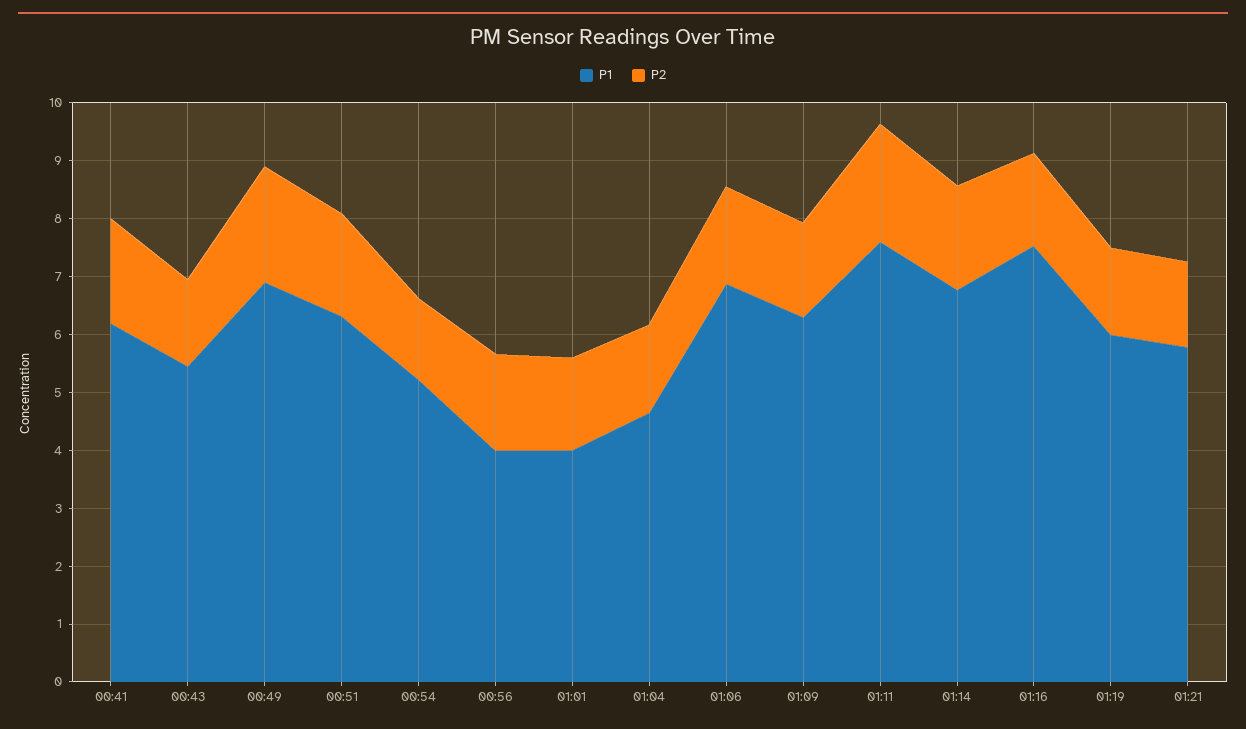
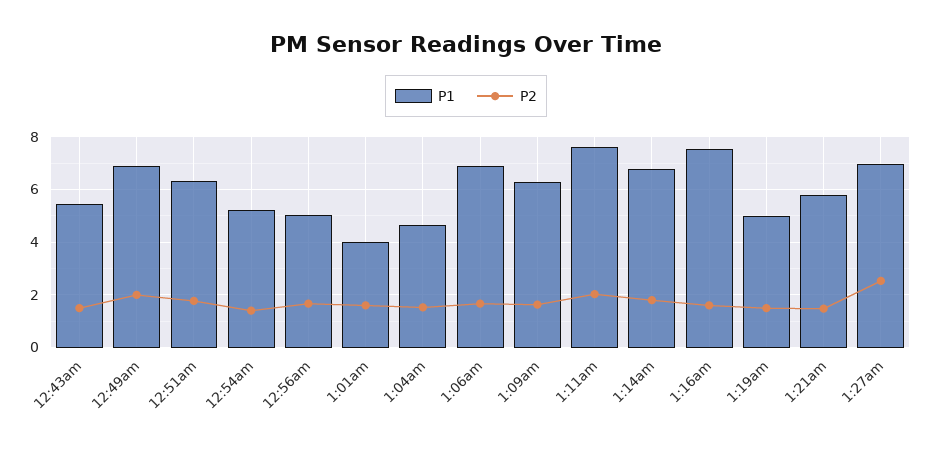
P1, 00:41: 6.2 -> none
P2, 00:41: 1.8 -> none
P1, 00:56: 4 -> 5
P1, 01:19: 6 -> 5
P1, 1:27am: none -> 7
P2, 1:27am: none -> 2.5

